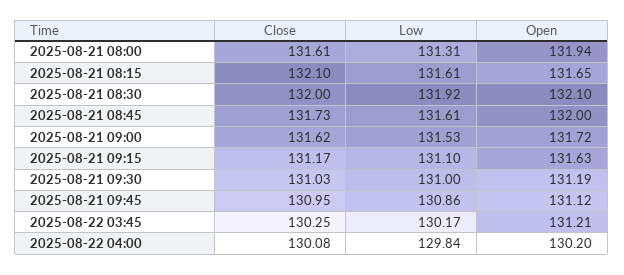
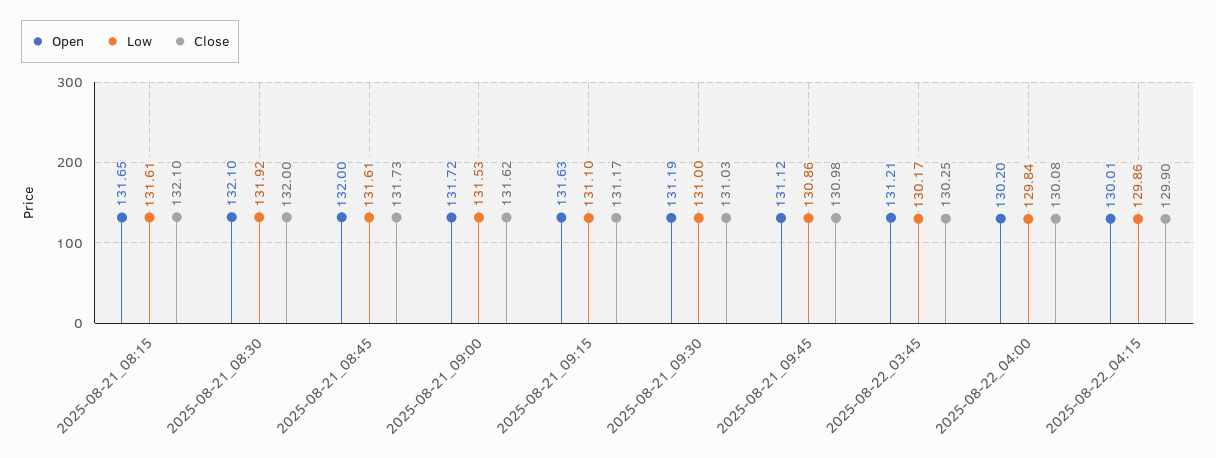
Close, 2025-08-21 08:00: 131.61 -> none
Low, 2025-08-21 08:00: 131.31 -> none
Open, 2025-08-21 08:00: 131.94 -> none
Close, 2025-08-21 09:45: 130.95 -> 130.98
Open, 2025-08-22_04:15: none -> 130.01
Low, 2025-08-22_04:15: none -> 129.86
Close, 2025-08-22_04:15: none -> 129.9

